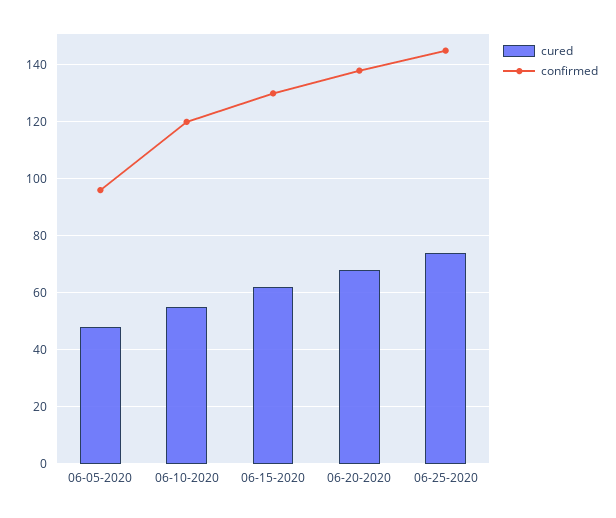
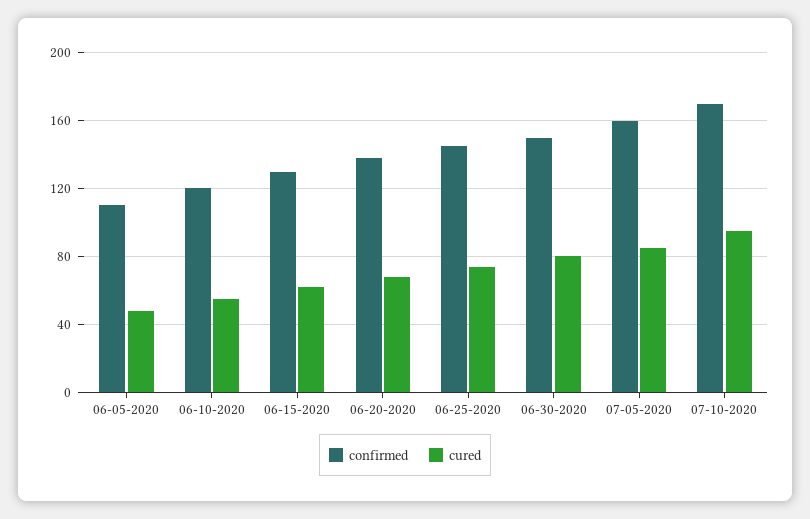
confirmed, 06-05-2020: 95 -> 110
confirmed, 06-30-2020: none -> 150
cured, 06-30-2020: none -> 80
confirmed, 07-05-2020: none -> 160
cured, 07-05-2020: none -> 85
confirmed, 07-10-2020: none -> 170
cured, 07-10-2020: none -> 95

